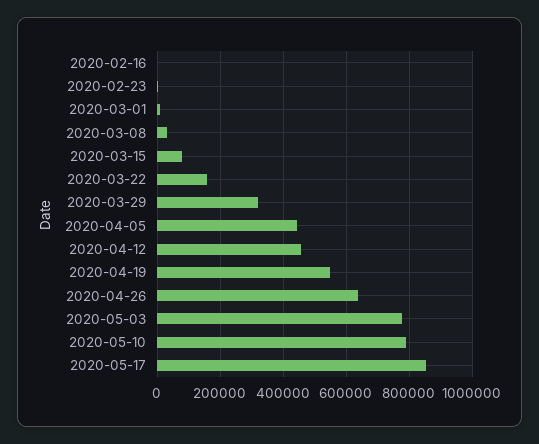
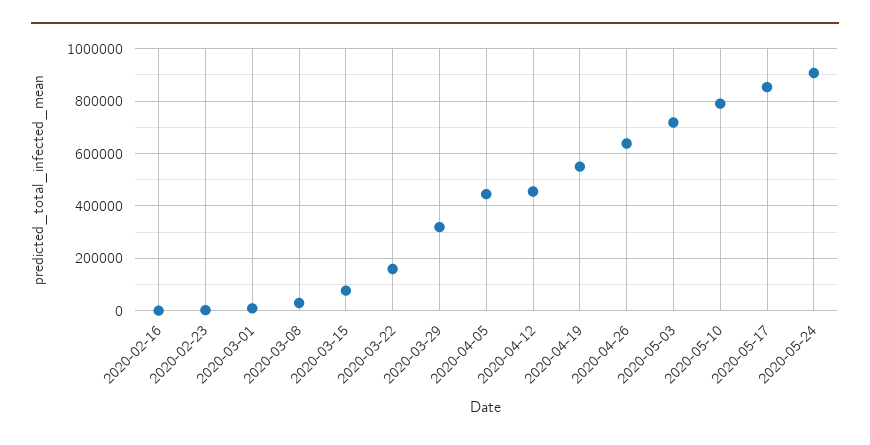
2020-05-03: 780000 -> 725000
2020-05-24: none -> 900000

